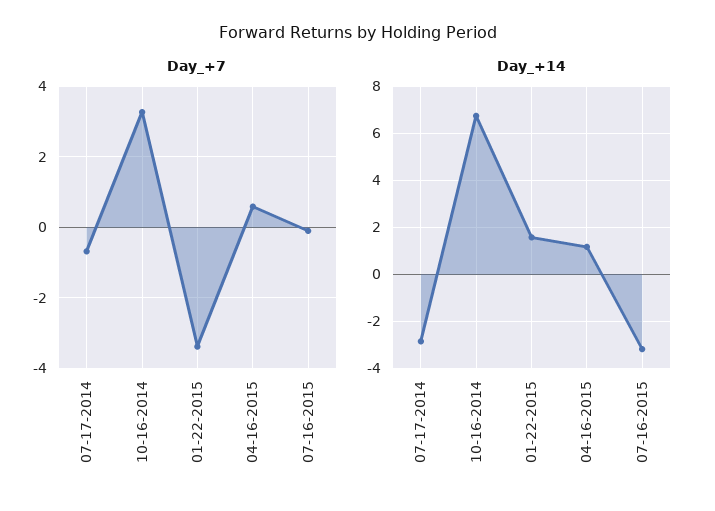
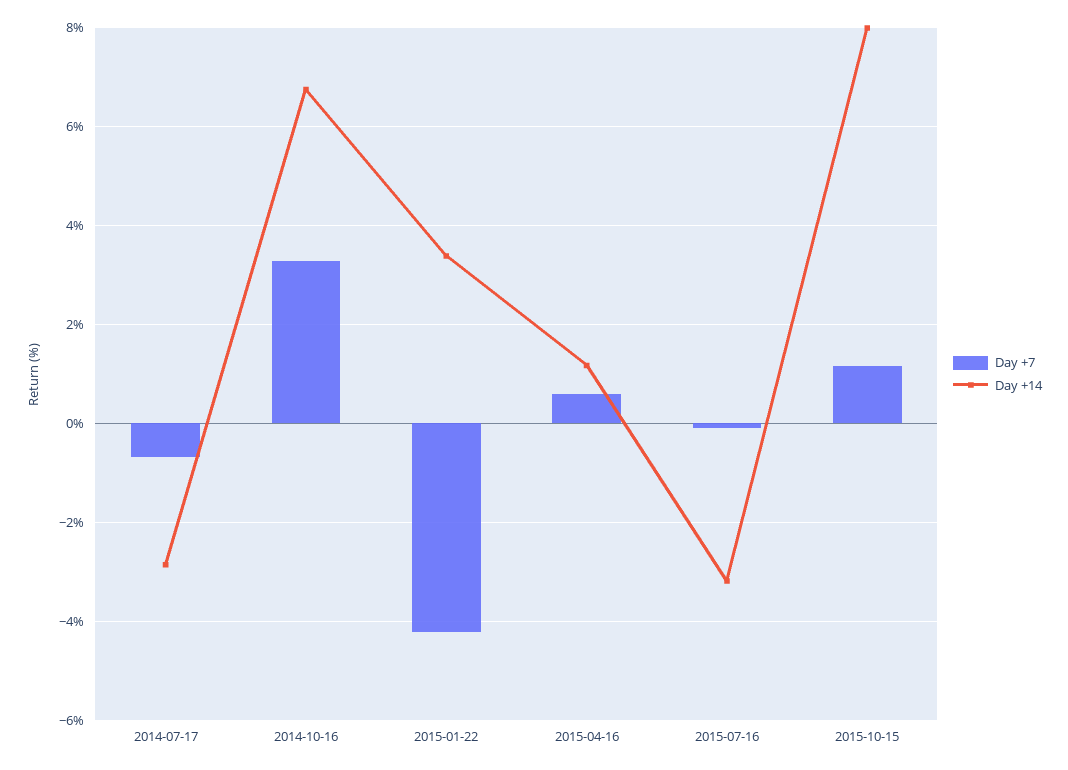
Day_+7, 01-22-2015: -3.4 -> -4.2
Day_+14, 01-22-2015: 1.5 -> 3.4
Day_+7, 2015-10-15: none -> 1.2
Day_+14, 2015-10-15: none -> 8

